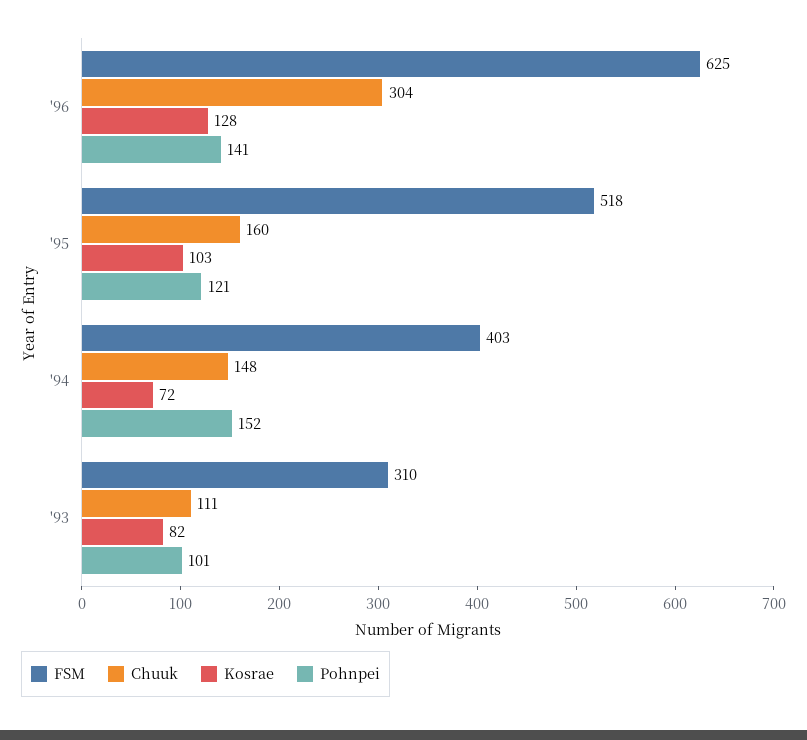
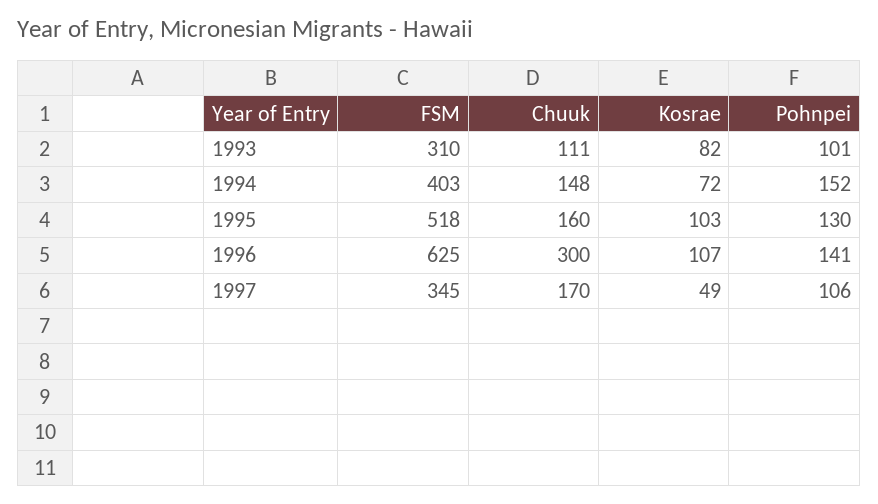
Chuuk, '96: 304 -> 300
Kosrae, '96: 128 -> 107
Pohnpei, '95: 121 -> 130
FSM, 1997: none -> 345
Chuuk, 1997: none -> 170
Kosrae, 1997: none -> 49
Pohnpei, 1997: none -> 106

